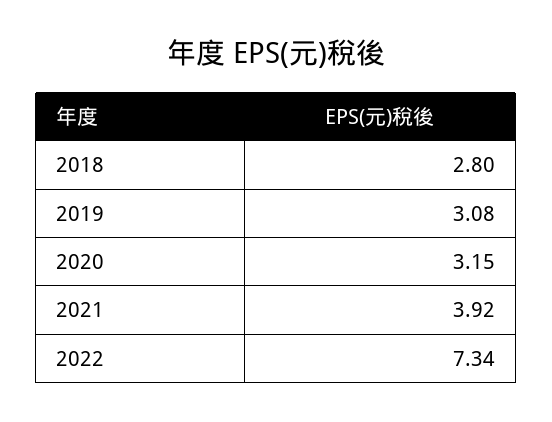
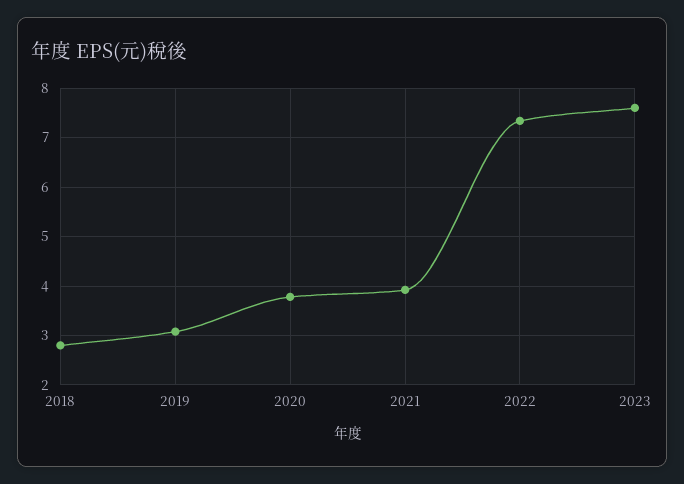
2020: 3.15 -> 3.8
2023: none -> 7.6

